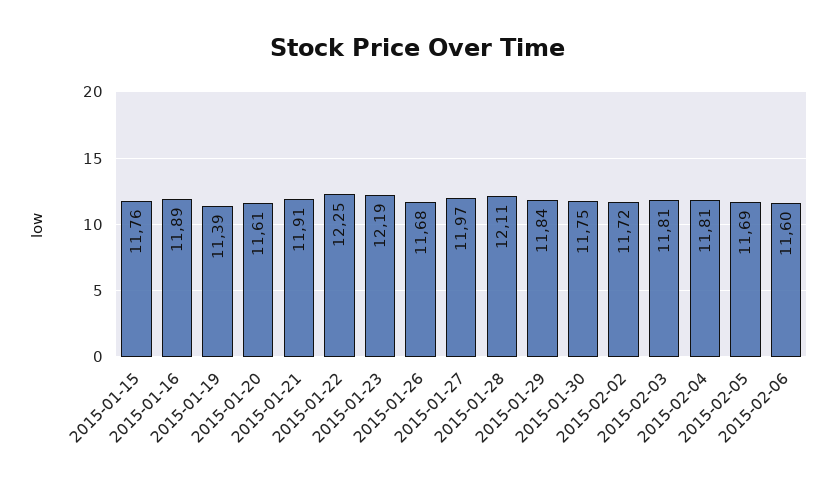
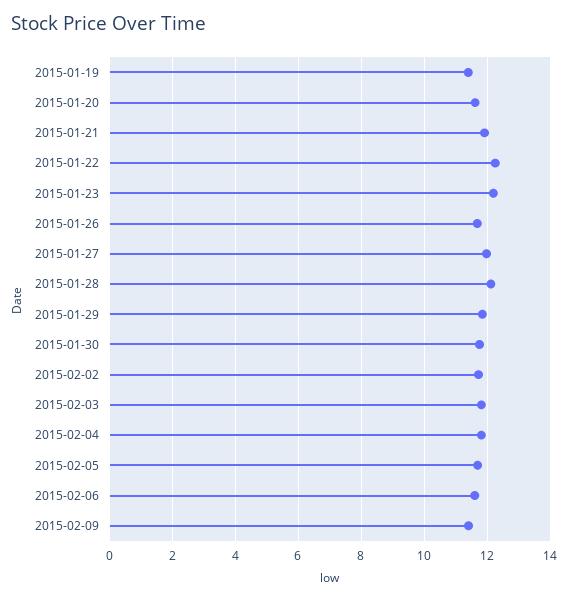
2015-01-15: 11.76 -> none
2015-01-16: 11.89 -> none
2015-02-09: none -> 11.4

